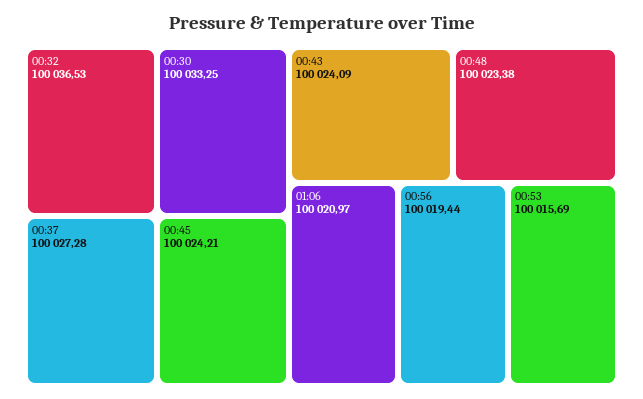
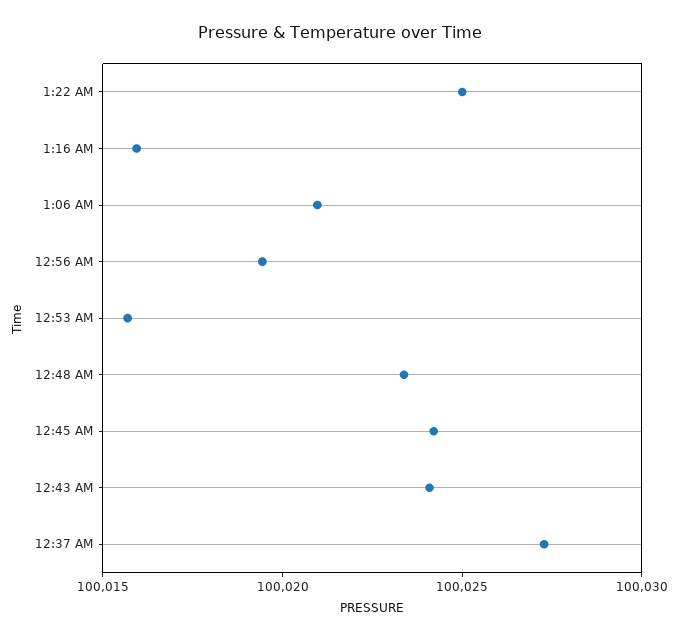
00:32: 100036.53 -> none
00:30: 100033.25 -> none
1:22 AM: none -> 100025
1:16 AM: none -> 100016

